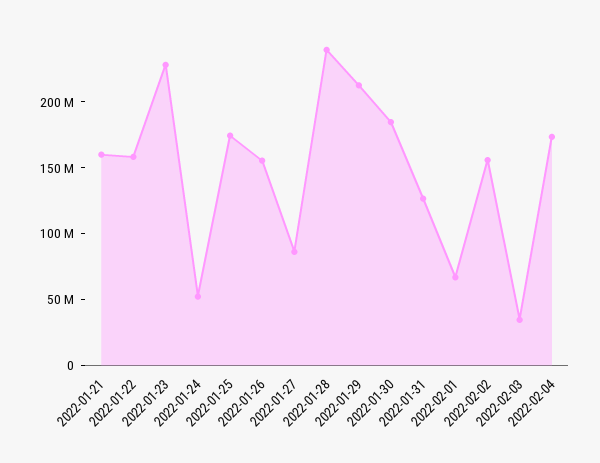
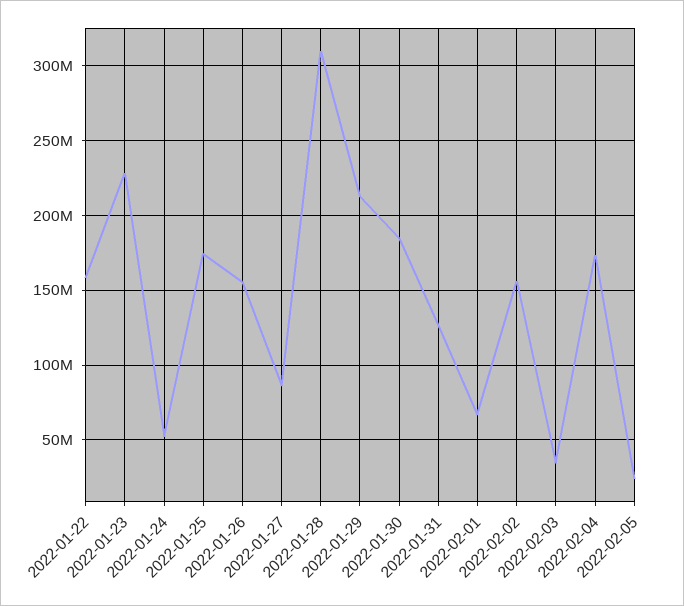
2022-01-21: 160000000 -> none
2022-01-28: 240000000 -> 310000000
2022-02-05: none -> 25000000

